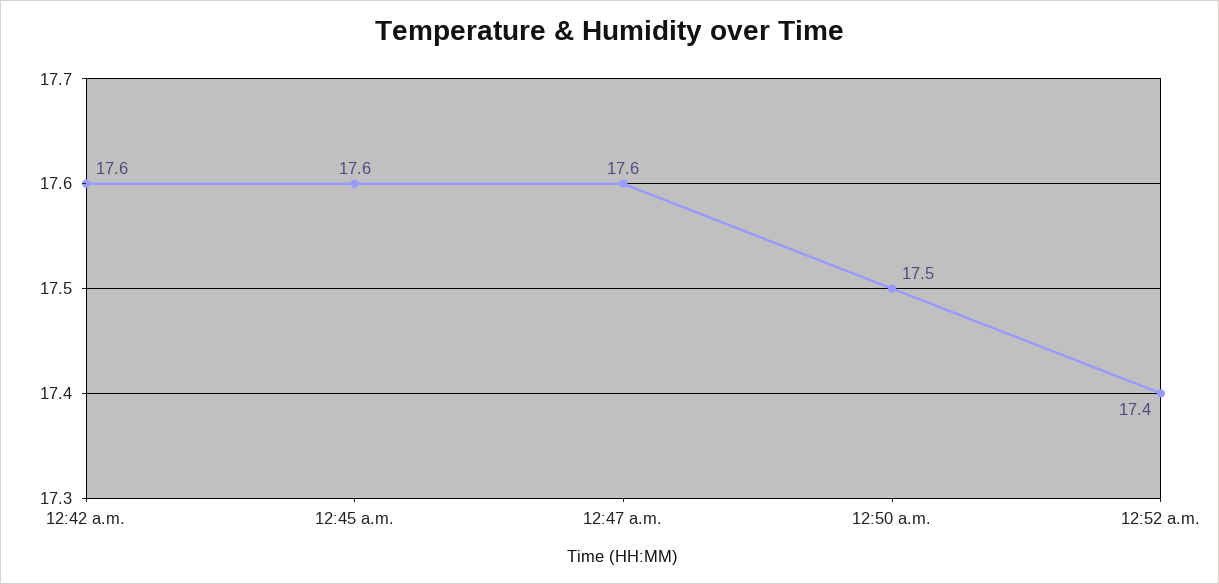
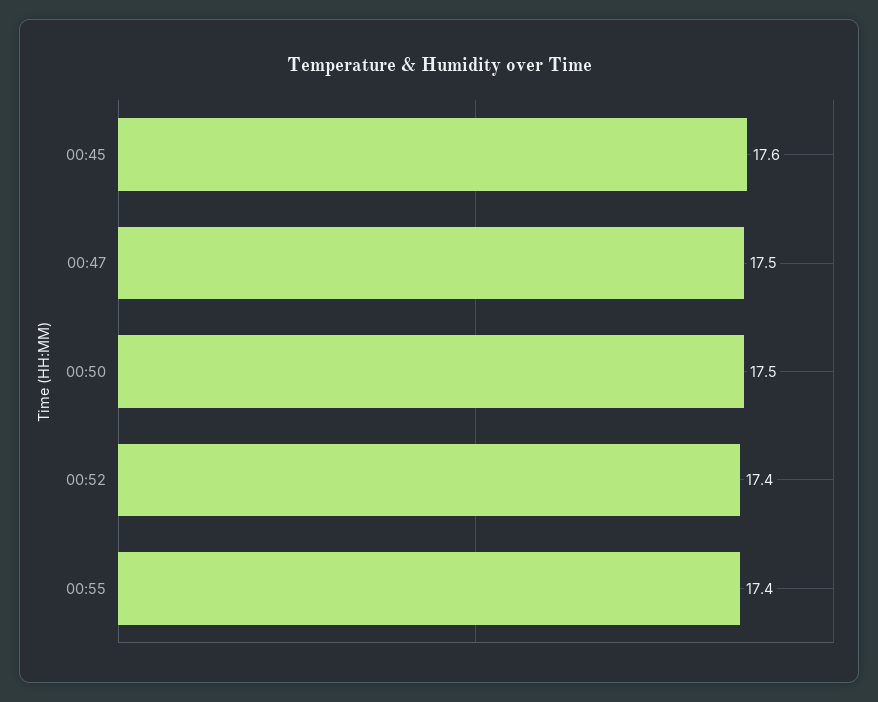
12:42 a.m.: 17.6 -> none
12:47 a.m.: 17.6 -> 17.5
00:55: none -> 17.4

